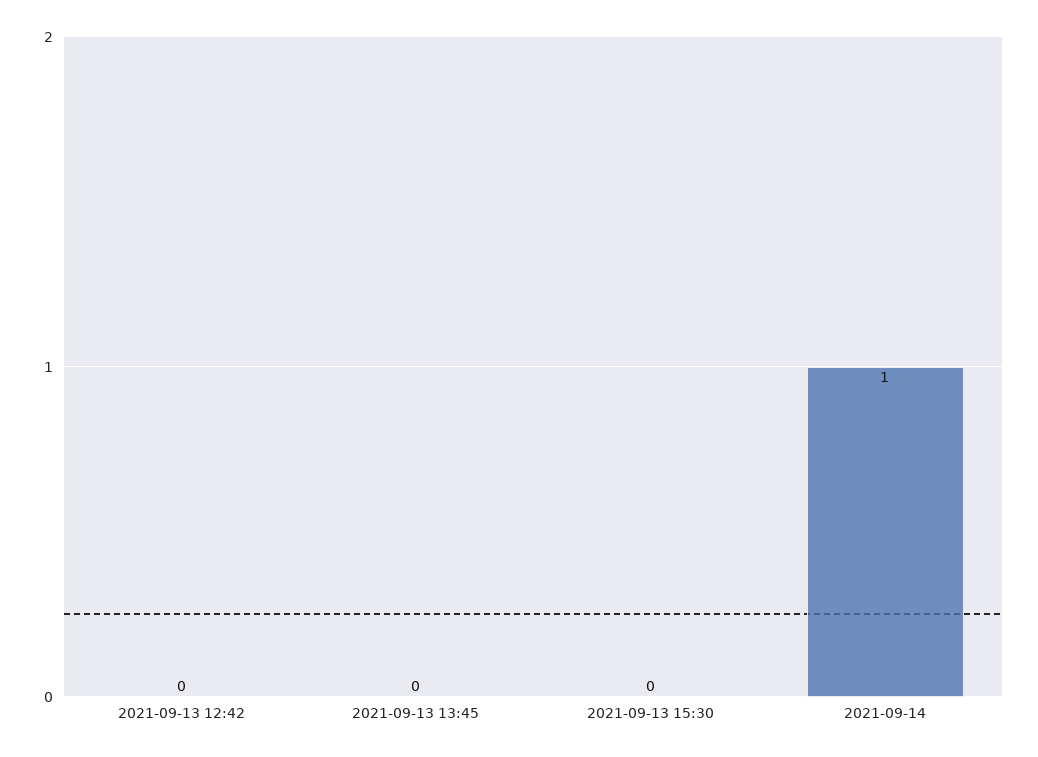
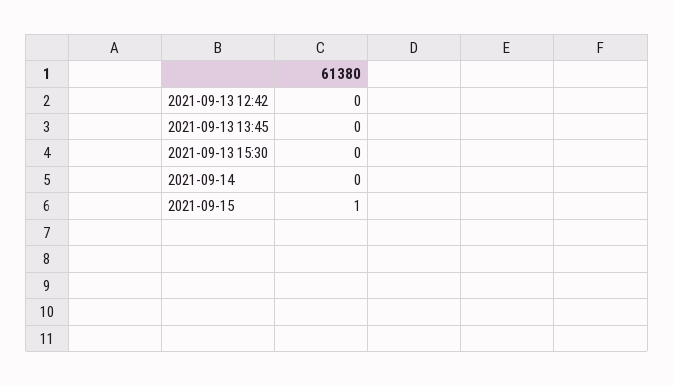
2021-09-14: 1 -> 0
2021-09-15: none -> 1

